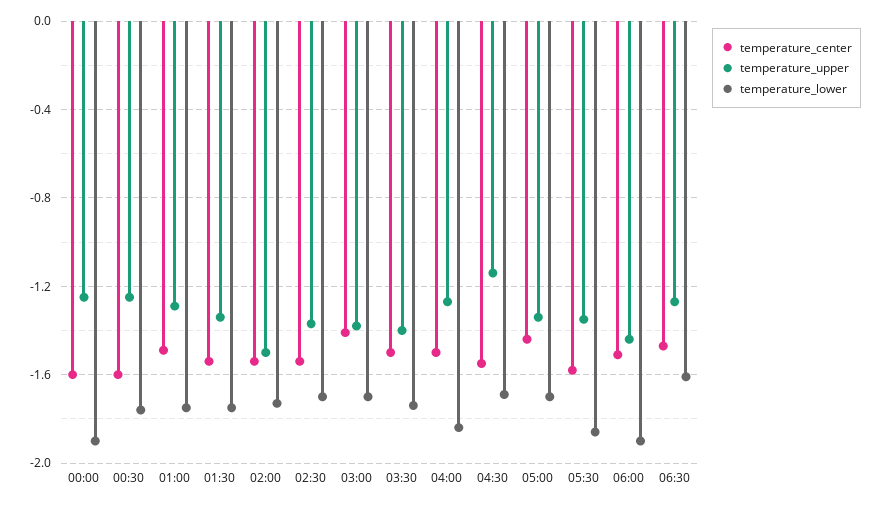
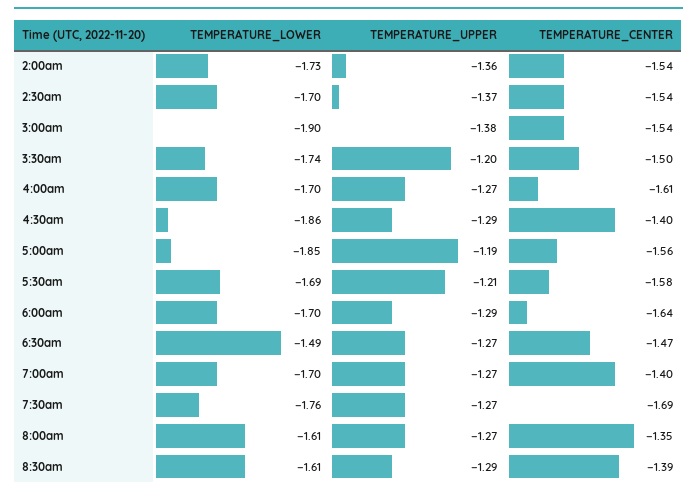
temperature_center, 00:00: -1.6 -> none
temperature_upper, 00:00: -1.25 -> none
temperature_lower, 00:00: -1.9 -> none
temperature_center, 00:30: -1.6 -> none
temperature_upper, 00:30: -1.25 -> none
temperature_lower, 00:30: -1.75 -> none
temperature_center, 01:00: -1.5 -> none
temperature_upper, 01:00: -1.3 -> none
temperature_lower, 01:00: -1.75 -> none
temperature_center, 01:30: -1.55 -> none
temperature_upper, 01:30: -1.35 -> none
temperature_lower, 01:30: -1.75 -> none
temperature_upper, 02:00: -1.5 -> -1.36
temperature_center, 03:00: -1.4 -> -1.54
temperature_lower, 03:00: -1.7 -> -1.9
temperature_upper, 03:30: -1.4 -> -1.2
temperature_center, 04:00: -1.5 -> -1.61
temperature_lower, 04:00: -1.85 -> -1.7
temperature_center, 04:30: -1.55 -> -1.4
temperature_upper, 04:30: -1.15 -> -1.29
temperature_lower, 04:30: -1.7 -> -1.86
temperature_center, 05:00: -1.45 -> -1.56
temperature_upper, 05:00: -1.35 -> -1.19
temperature_lower, 05:00: -1.7 -> -1.85
temperature_upper, 05:30: -1.35 -> -1.21
temperature_lower, 05:30: -1.85 -> -1.69
temperature_center, 06:00: -1.5 -> -1.64
temperature_upper, 06:00: -1.45 -> -1.29
temperature_lower, 06:00: -1.9 -> -1.7
temperature_lower, 06:30: -1.6 -> -1.49
temperature_lower, 7:00am: none -> -1.7
temperature_upper, 7:00am: none -> -1.27
temperature_center, 7:00am: none -> -1.4
temperature_lower, 7:30am: none -> -1.76
temperature_upper, 7:30am: none -> -1.27
temperature_center, 7:30am: none -> -1.69
temperature_lower, 8:00am: none -> -1.61
temperature_upper, 8:00am: none -> -1.27
temperature_center, 8:00am: none -> -1.35
temperature_lower, 8:30am: none -> -1.61
temperature_upper, 8:30am: none -> -1.29
temperature_center, 8:30am: none -> -1.39

